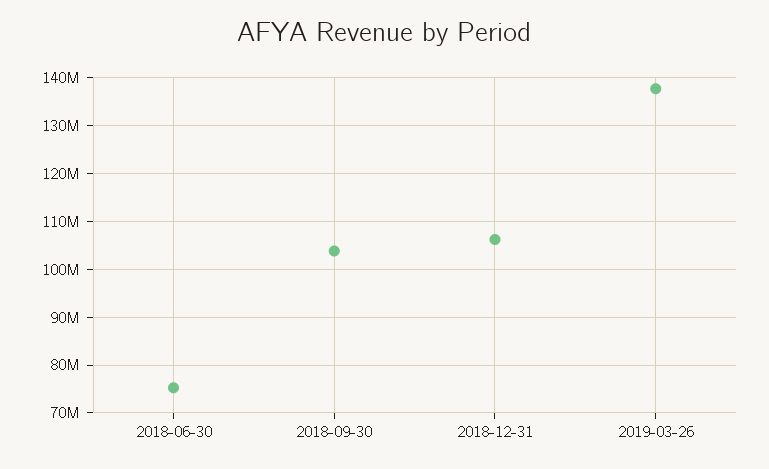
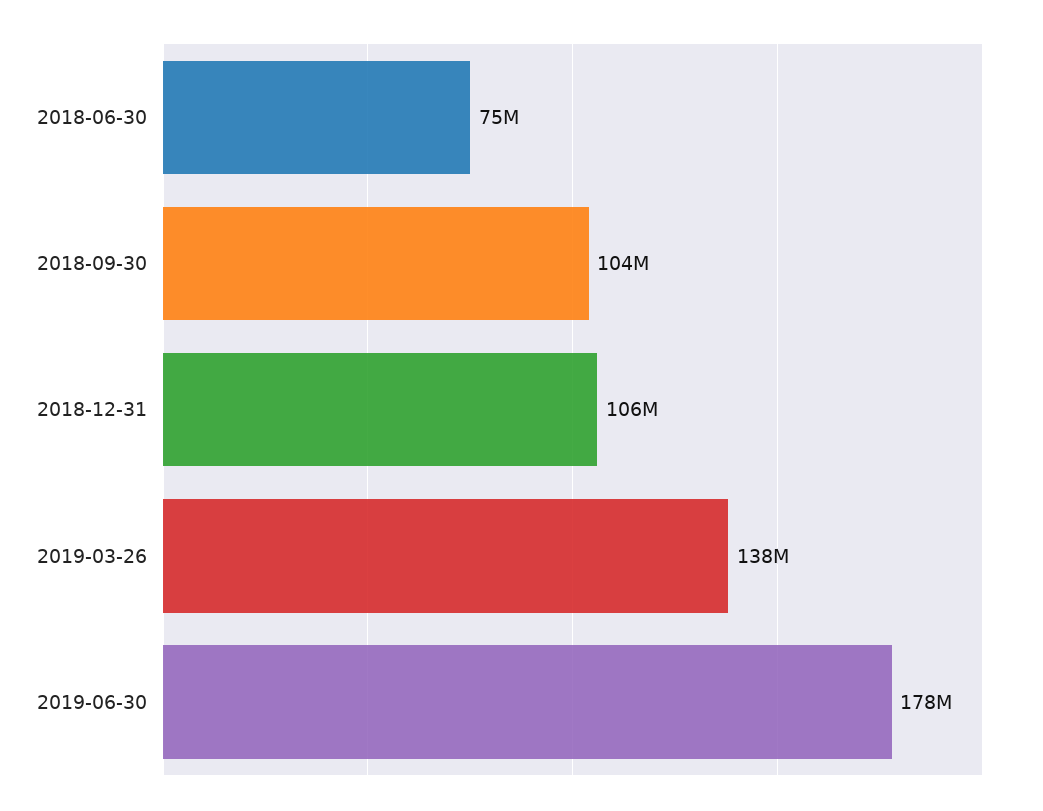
2019-06-30: none -> 178000000

